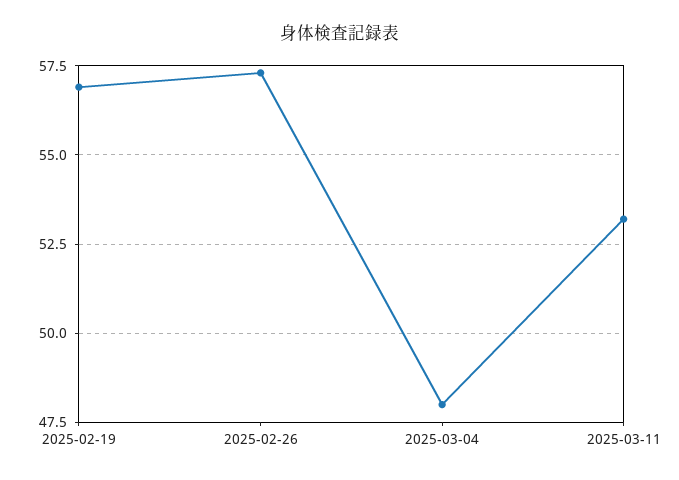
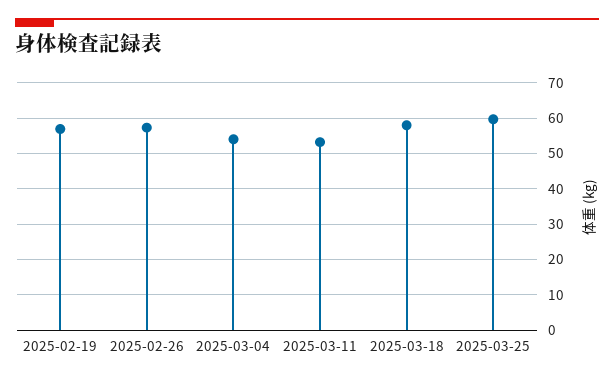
2025-03-04: 48 -> 54
2025-03-18: none -> 58
2025-03-25: none -> 60

